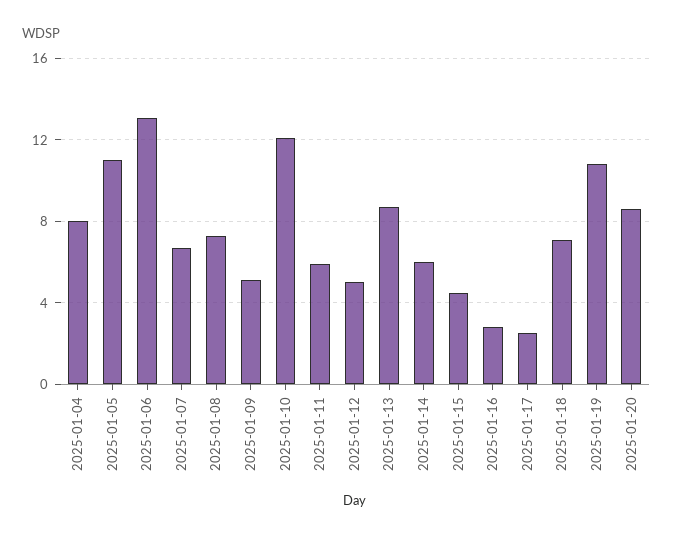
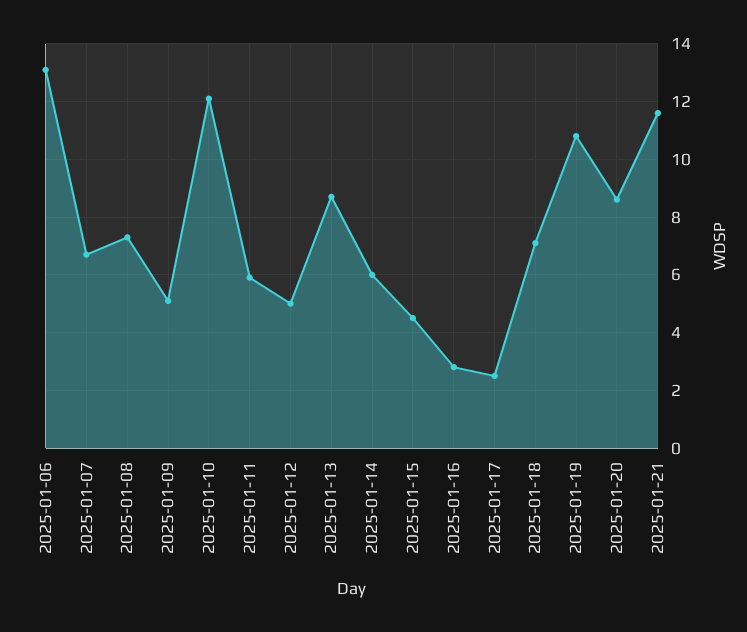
2025-01-04: 8 -> none
2025-01-05: 11 -> none
2025-01-21: none -> 11.5

